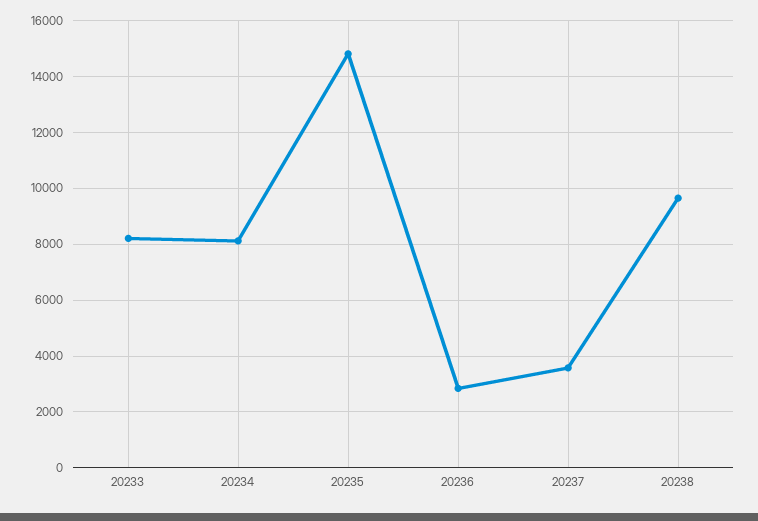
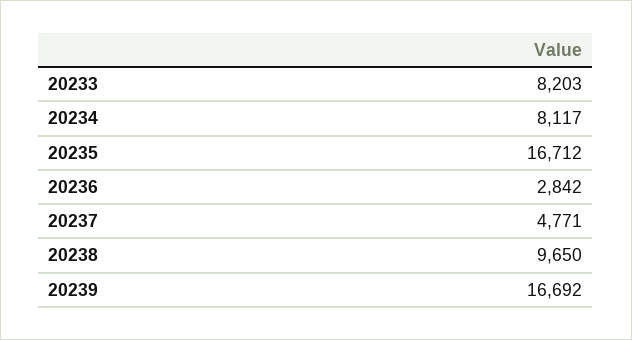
20235: 14750 -> 16712
20237: 3500 -> 4771
20239: none -> 16692

